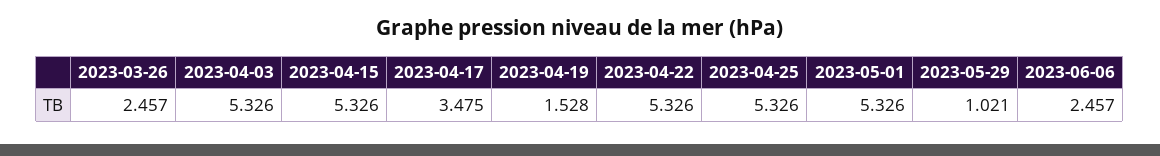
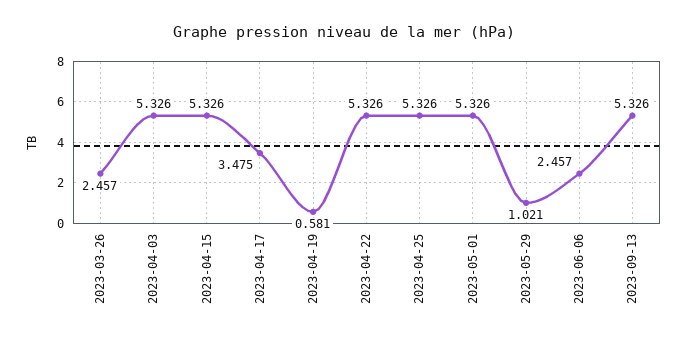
2023-04-19: 1.528 -> 0.581
2023-09-13: none -> 5.326

